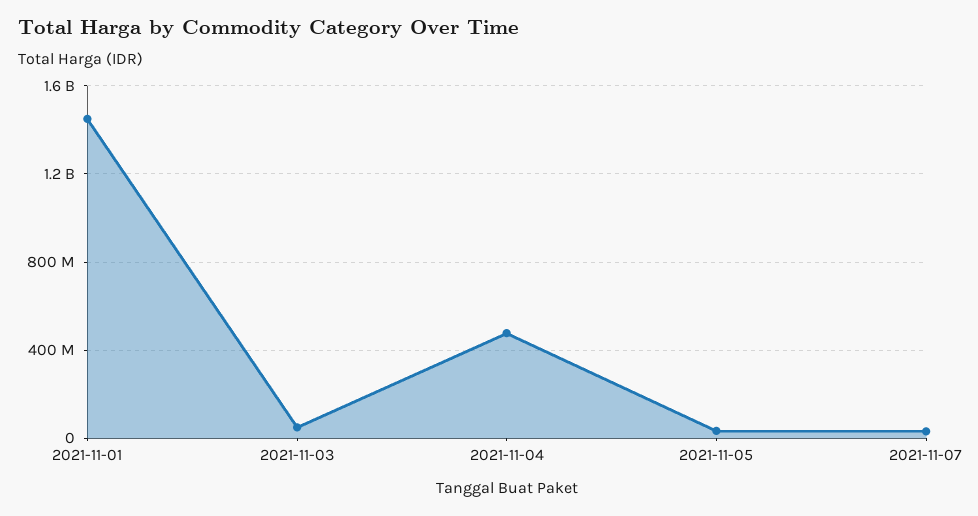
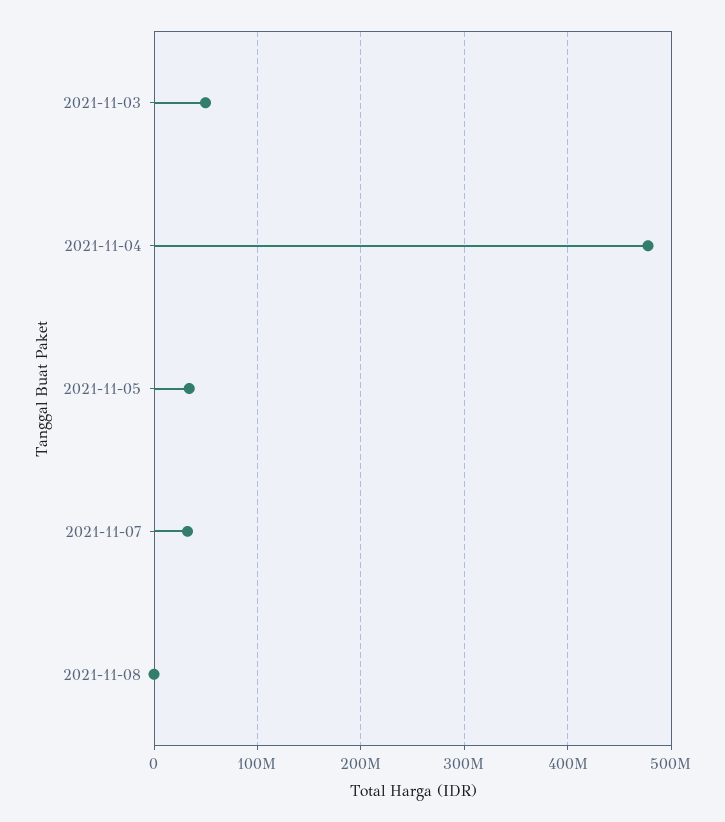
2021-11-01: 1450000000 -> none
2021-11-08: none -> 0

